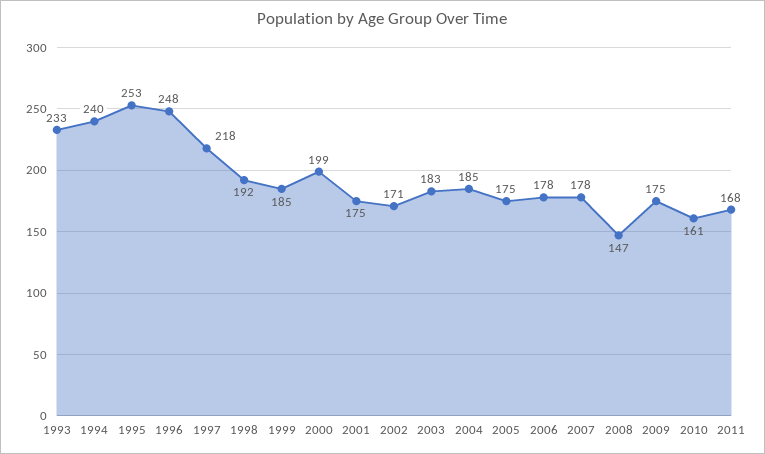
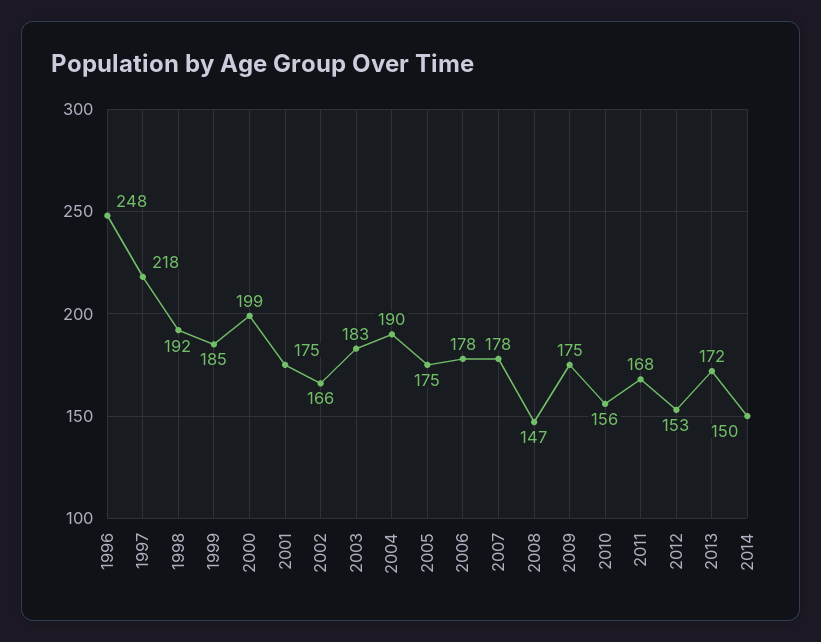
1993: 233 -> none
1994: 240 -> none
1995: 253 -> none
2002: 171 -> 166
2004: 185 -> 190
2010: 161 -> 156
2012: none -> 153
2013: none -> 172
2014: none -> 150

